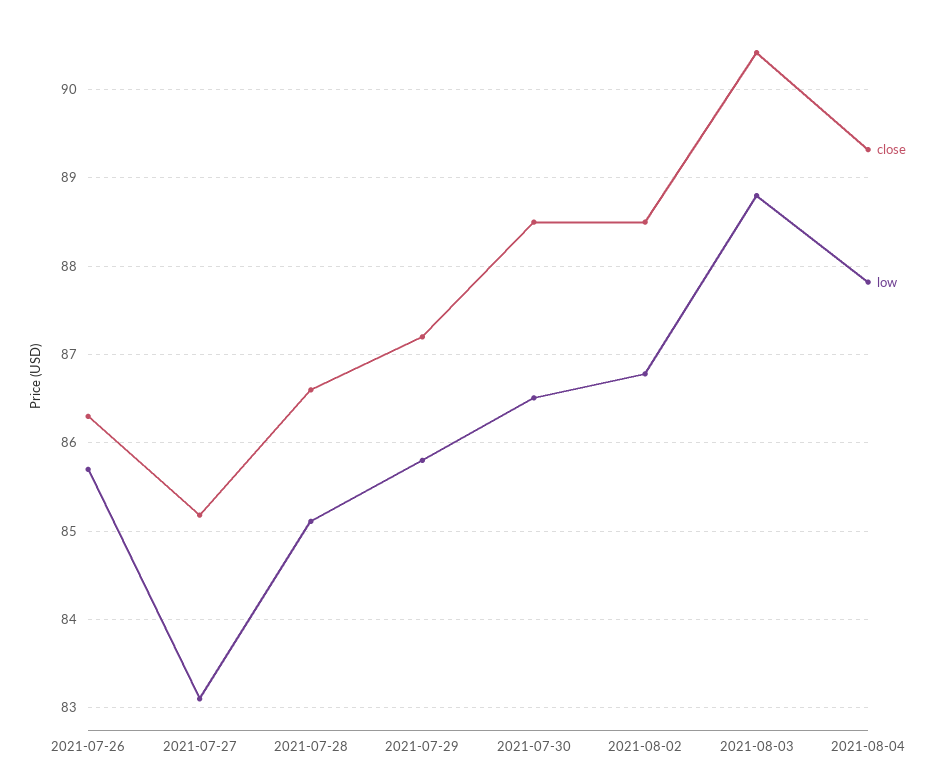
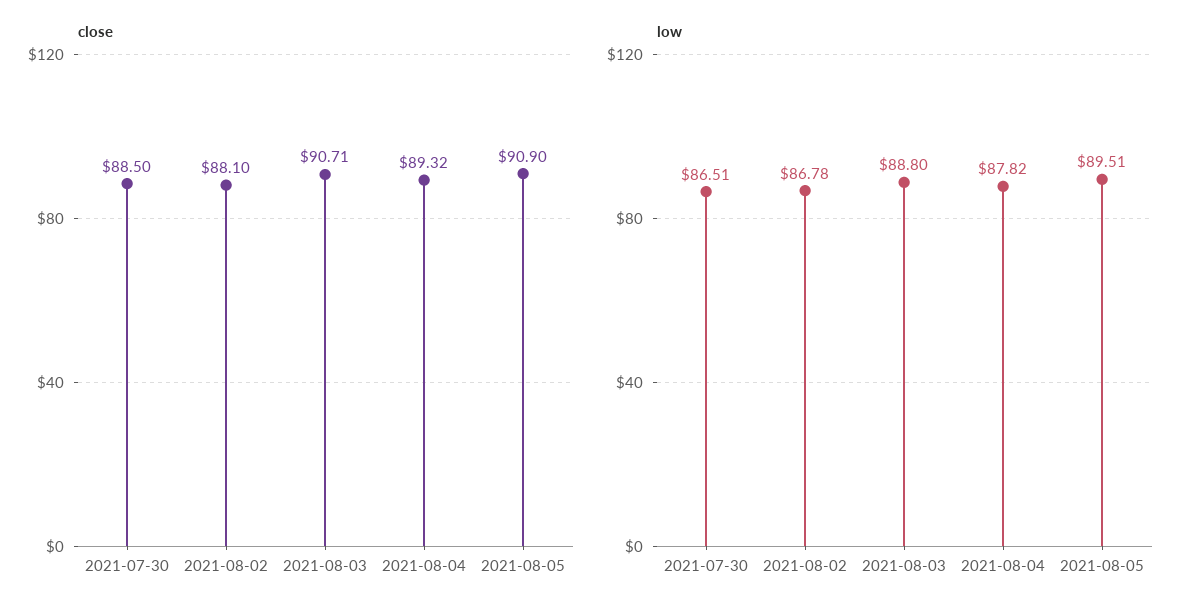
close, 2021-07-26: 86.3 -> none
low, 2021-07-26: 85.7 -> none
close, 2021-07-27: 85.2 -> none
low, 2021-07-27: 83.1 -> none
close, 2021-07-28: 86.6 -> none
low, 2021-07-28: 85.1 -> none
close, 2021-07-29: 87.2 -> none
low, 2021-07-29: 85.8 -> none
close, 2021-08-02: 88.5 -> 88.1
close, 2021-08-03: 90.4 -> 90.71
close, 2021-08-05: none -> 90.9
low, 2021-08-05: none -> 89.51

